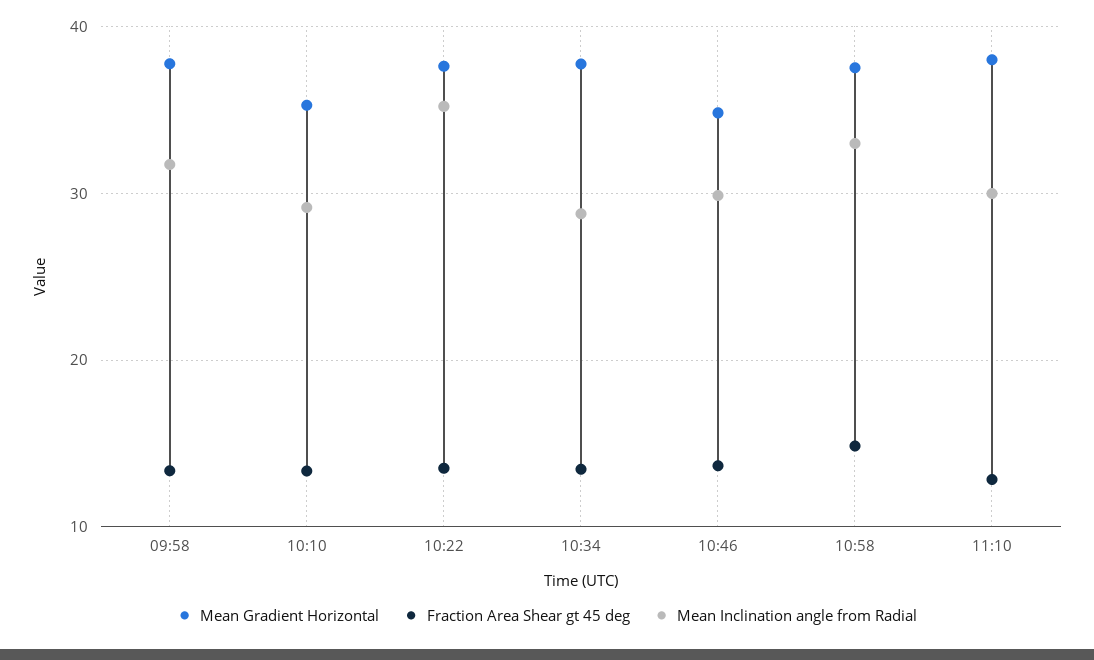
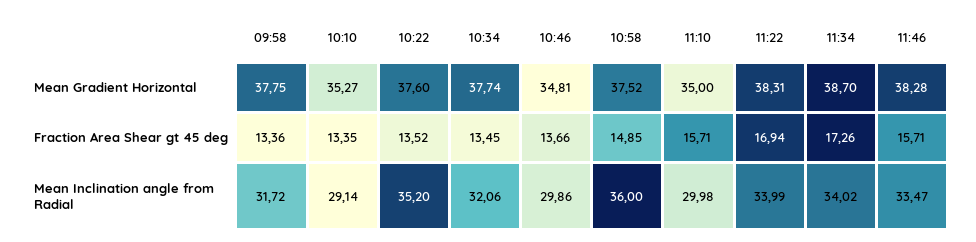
Mean Inclination angle from Radial, 10:34: 29 -> 32.06
Mean Inclination angle from Radial, 10:58: 33 -> 36
Mean Gradient Horizontal, 11:10: 38 -> 35
Fraction Area Shear gt 45 deg, 11:10: 13 -> 15.71
Mean Gradient Horizontal, 11:22: none -> 38.31
Mean Gradient Horizontal, 11:34: none -> 38.7
Mean Gradient Horizontal, 11:46: none -> 38.28
Fraction Area Shear gt 45 deg, 11:22: none -> 16.94
Fraction Area Shear gt 45 deg, 11:34: none -> 17.26
Fraction Area Shear gt 45 deg, 11:46: none -> 15.71
Mean Inclination angle from Radial, 11:22: none -> 33.99
Mean Inclination angle from Radial, 11:34: none -> 34.02
Mean Inclination angle from Radial, 11:46: none -> 33.47

